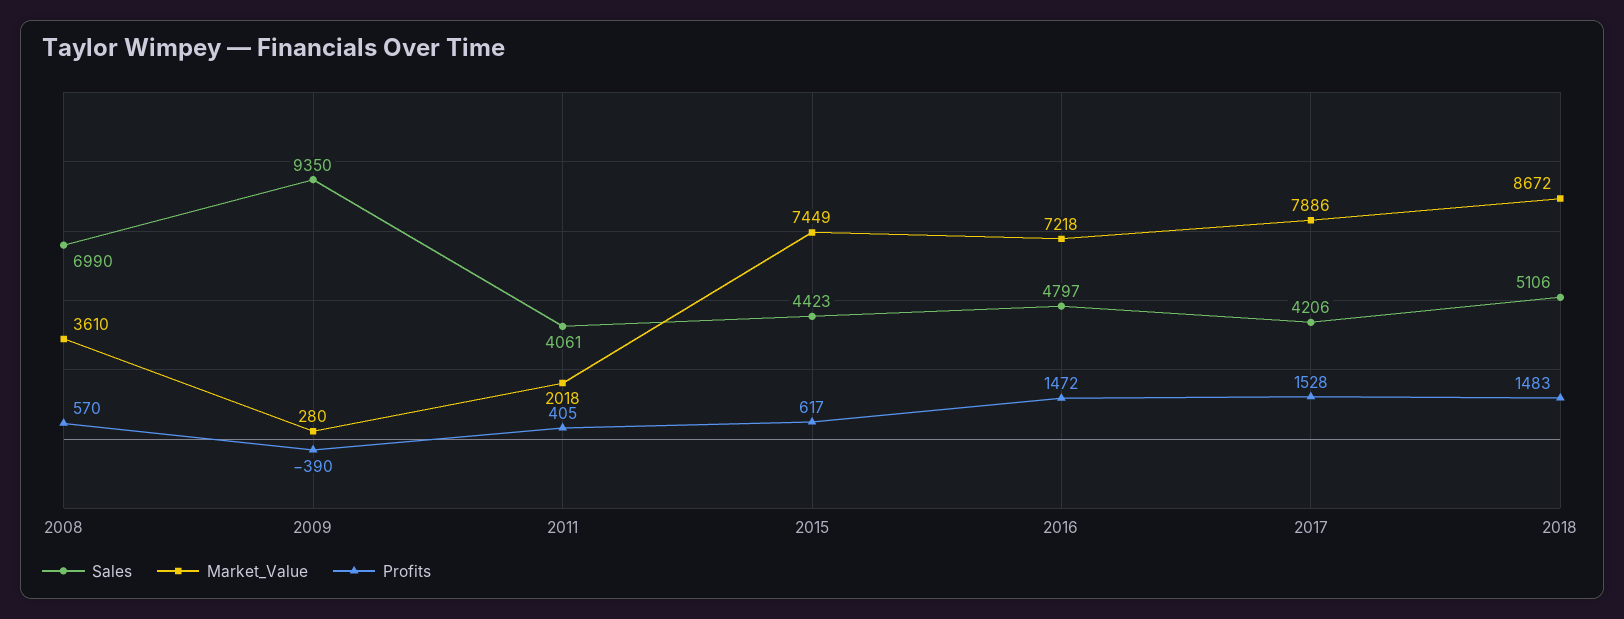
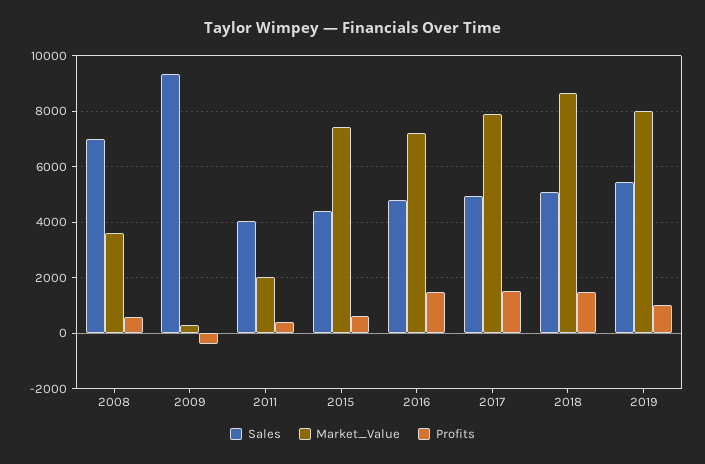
Sales, 2017: 4206 -> 5000
Sales, 2019: none -> 5500
Market_Value, 2019: none -> 8000
Profits, 2019: none -> 1000

